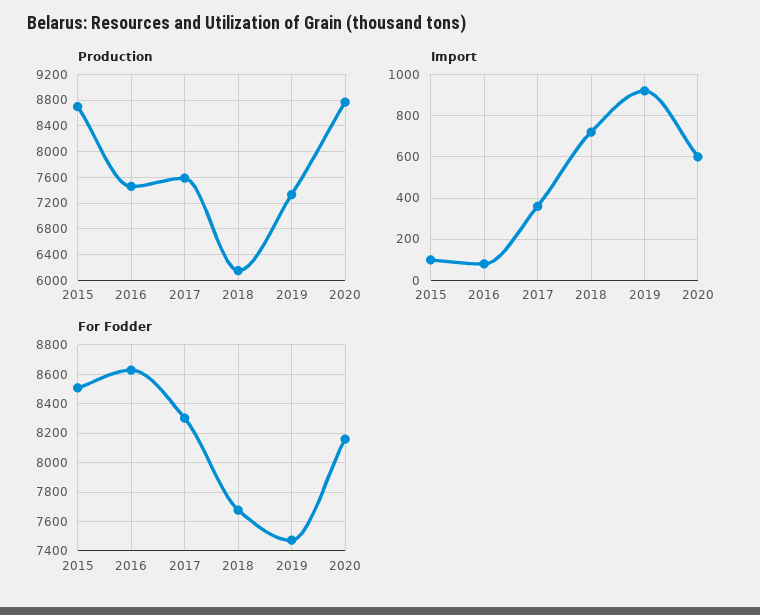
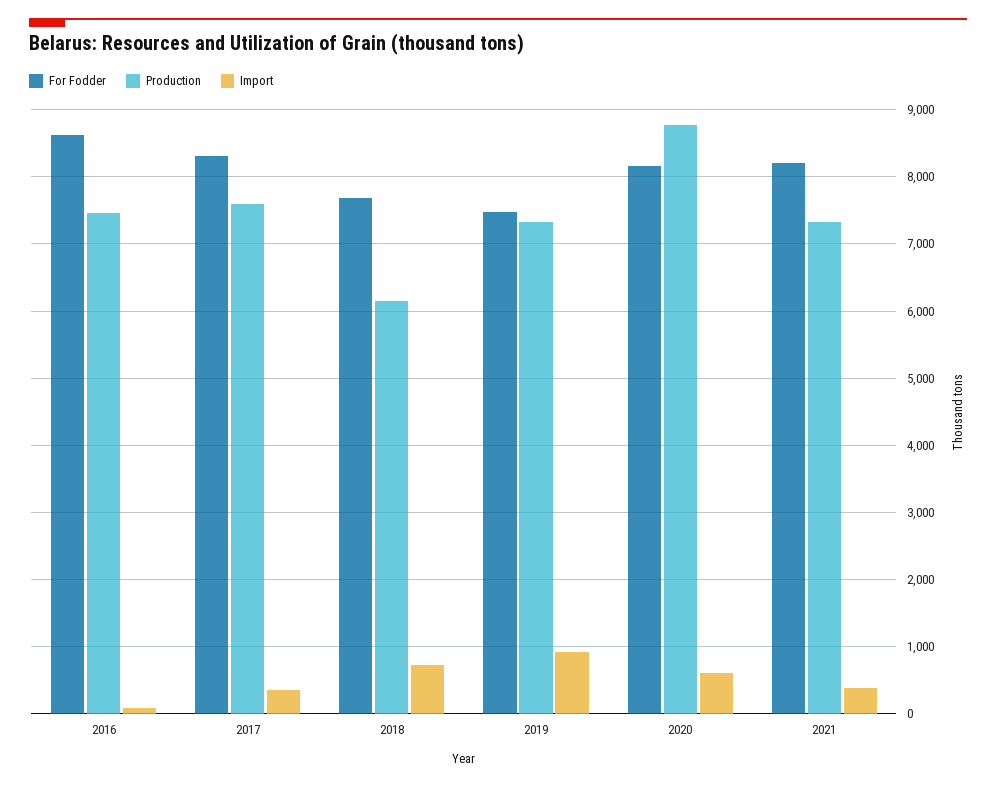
Production, 2015: 8700 -> none
Import, 2015: 100 -> none
For Fodder, 2015: 8500 -> none
For Fodder, 2021: none -> 8200
Production, 2021: none -> 7300
Import, 2021: none -> 400

